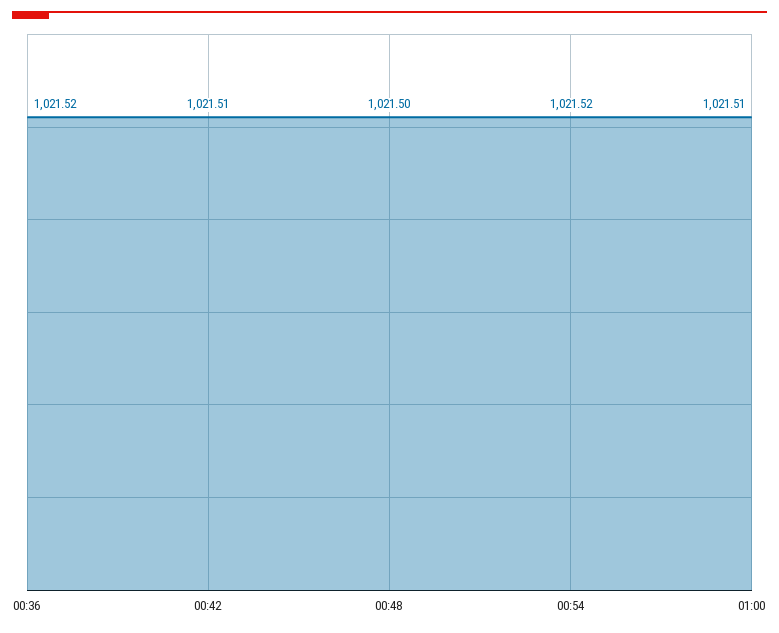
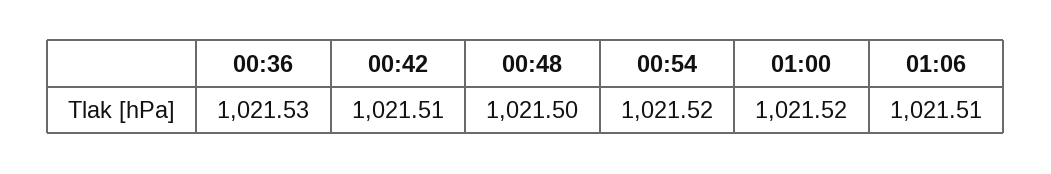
00:36: 1021.52 -> 1021.53
01:00: 1021.51 -> 1021.52
01:06: none -> 1021.51

